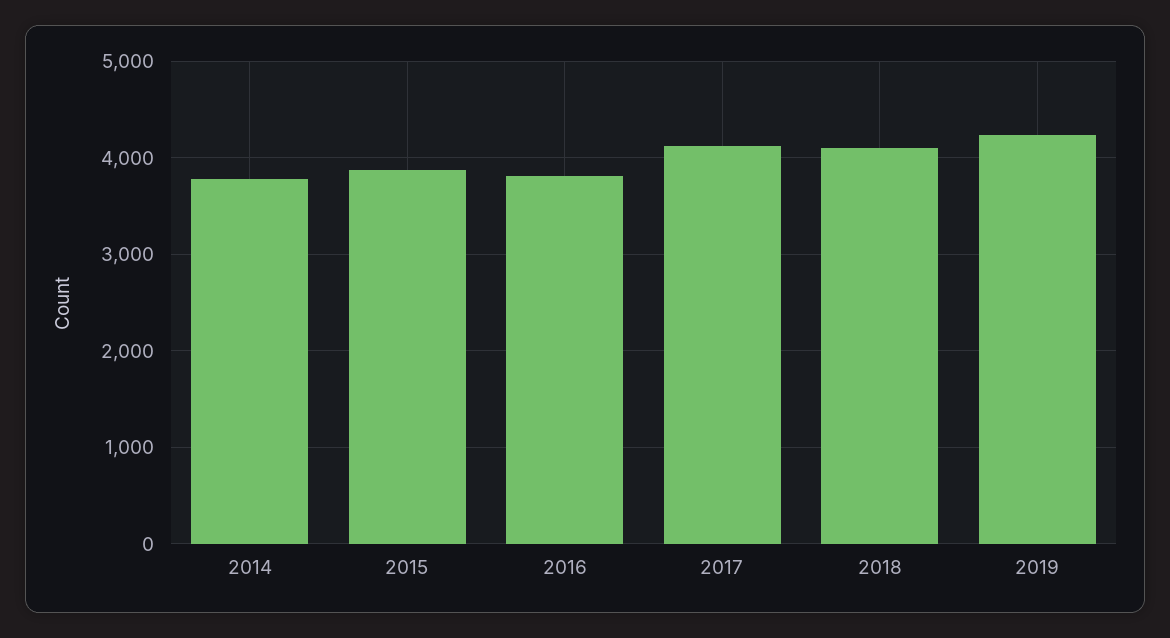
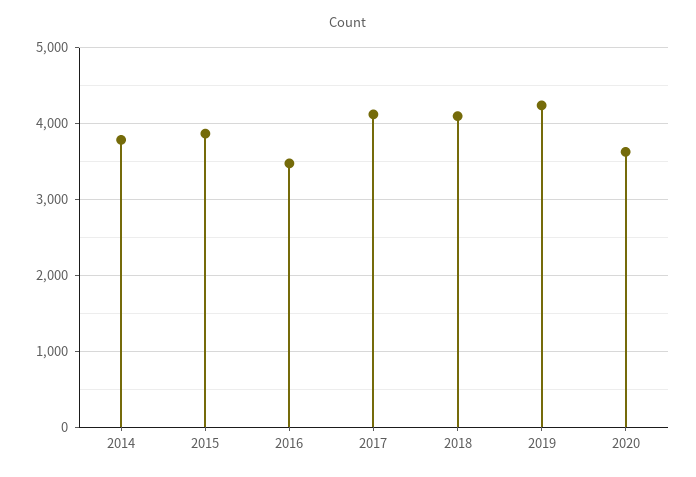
2016: 3800 -> 3500
2020: none -> 3600

